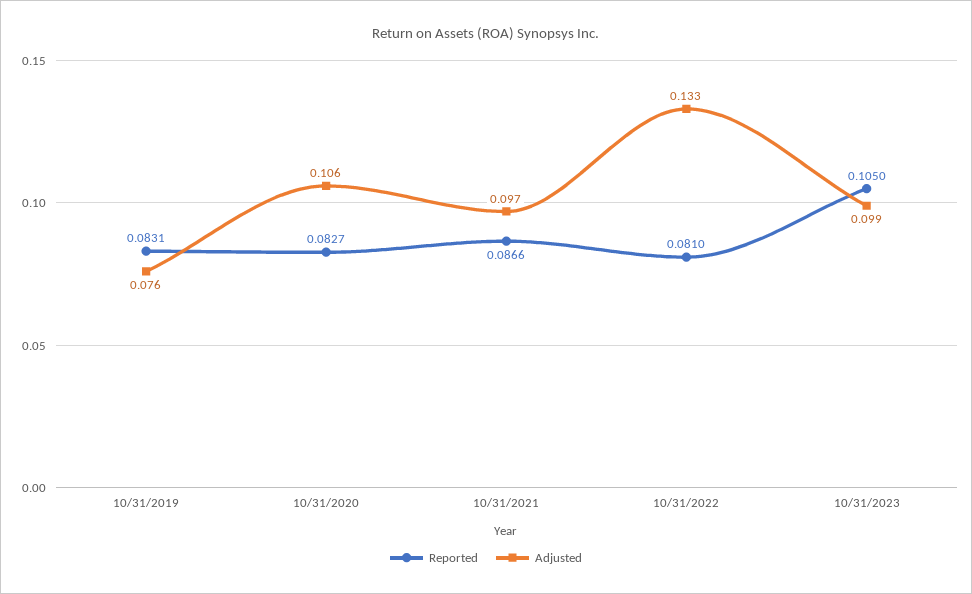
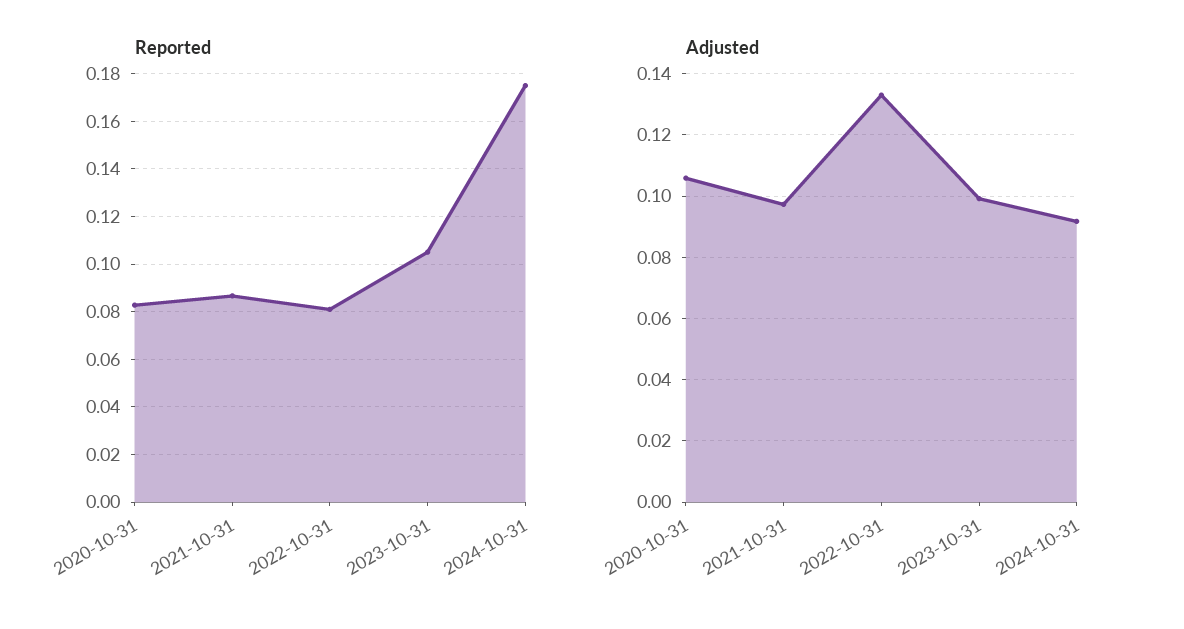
Reported, 10/31/2019: 0.0831 -> none
Adjusted, 10/31/2019: 0.076 -> none
Reported, 2024-10-31: none -> 0.175
Adjusted, 2024-10-31: none -> 0.092

